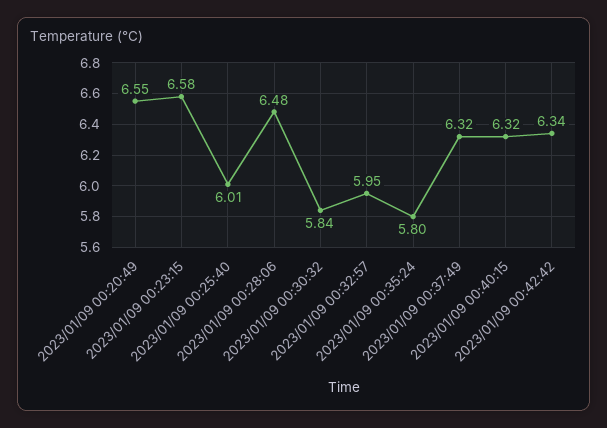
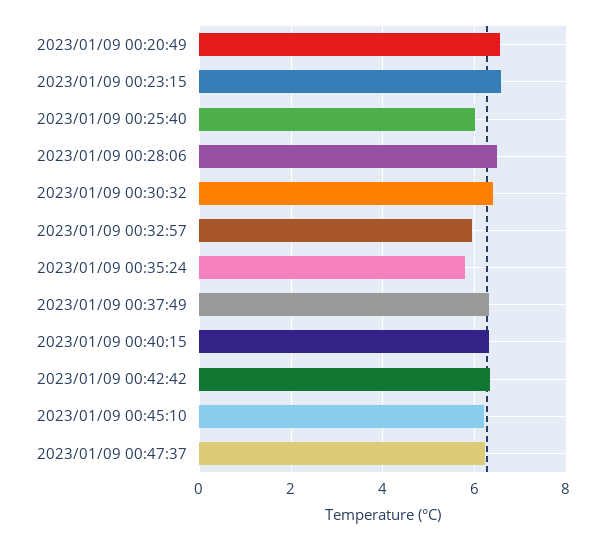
2023/01/09 00:30:32: 5.84 -> 6.4
2023/01/09 00:45:10: none -> 6.2
2023/01/09 00:47:37: none -> 6.2

